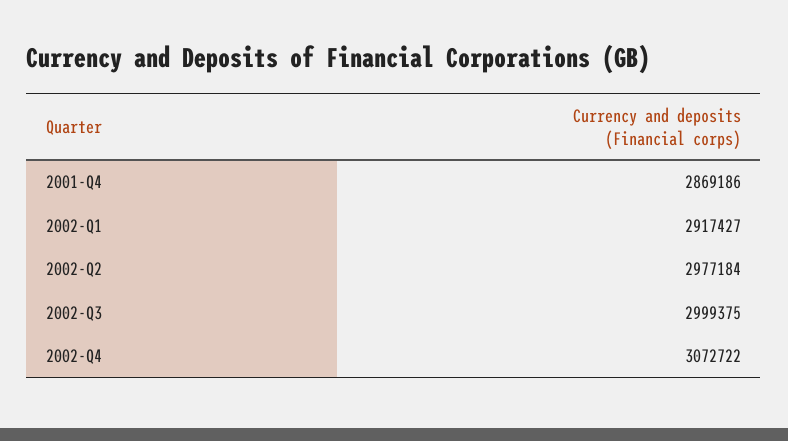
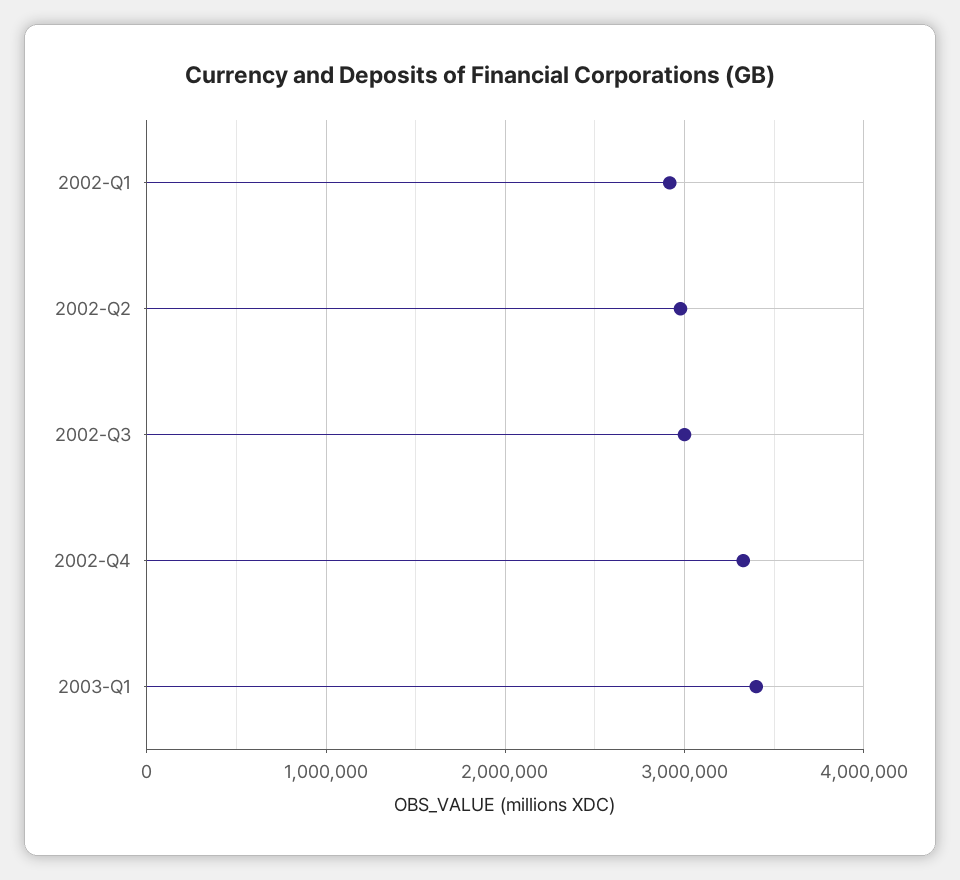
2001-Q4: 2869186 -> none
2002-Q4: 3072722 -> 3300000
2003-Q1: none -> 3400000

